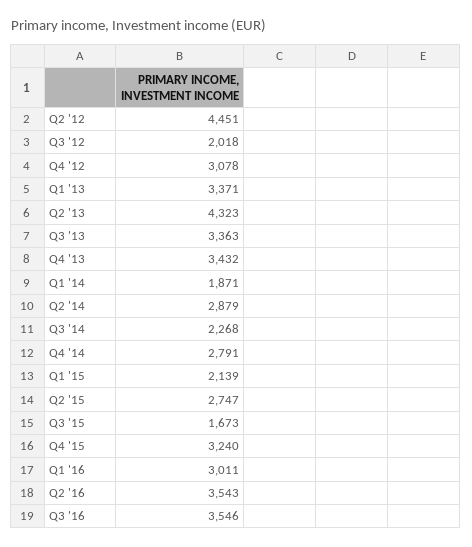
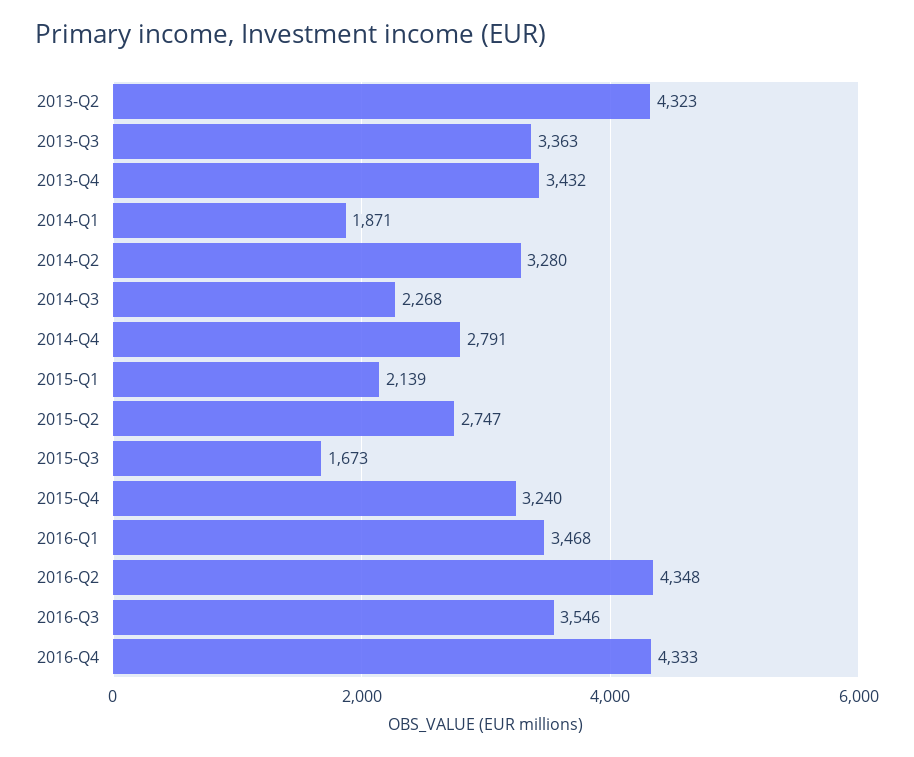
Q2 '12: 4451 -> none
Q3 '12: 2018 -> none
Q4 '12: 3078 -> none
Q1 '13: 3371 -> none
Q2 '14: 2879 -> 3280
Q1 '16: 3011 -> 3468
Q2 '16: 3543 -> 4348
2016-Q4: none -> 4333

